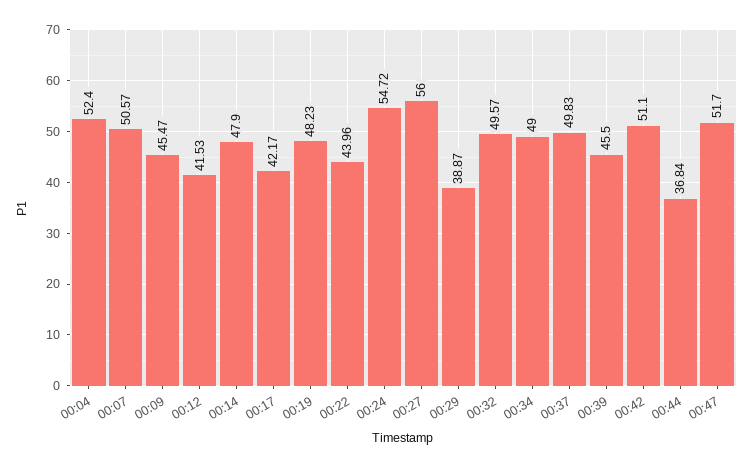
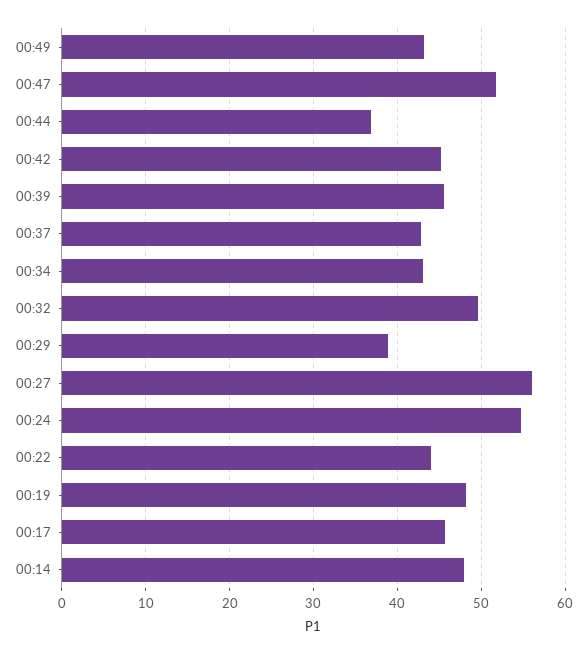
00:04: 52.4 -> none
00:07: 50.57 -> none
00:09: 45.47 -> none
00:12: 41.53 -> none
00:17: 42.17 -> 46
00:34: 49 -> 43
00:37: 49.83 -> 43
00:42: 51.1 -> 45
00:49: none -> 43

